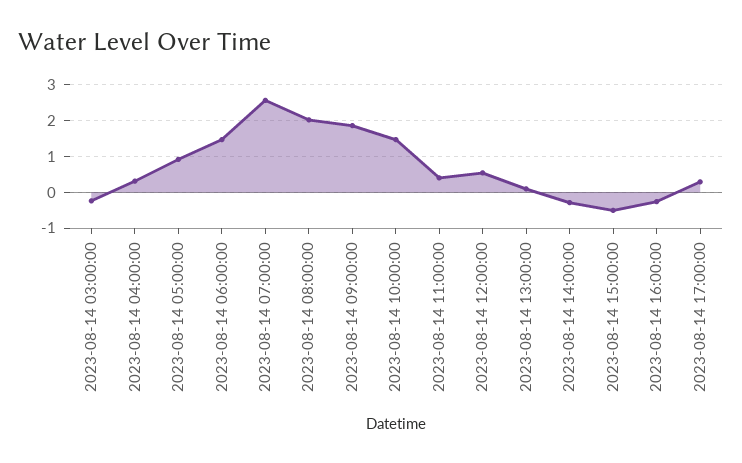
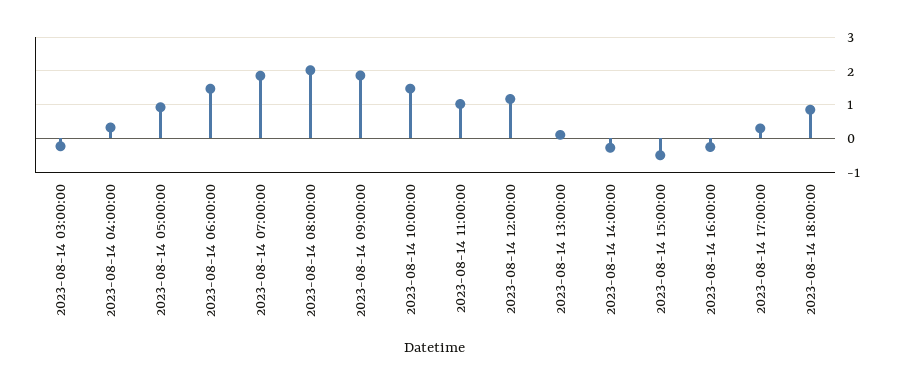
2023-08-14 07:00:00: 2.6 -> 1.8
2023-08-14 11:00:00: 0.4 -> 1
2023-08-14 12:00:00: 0.6 -> 1.2
2023-08-14 18:00:00: none -> 0.8

